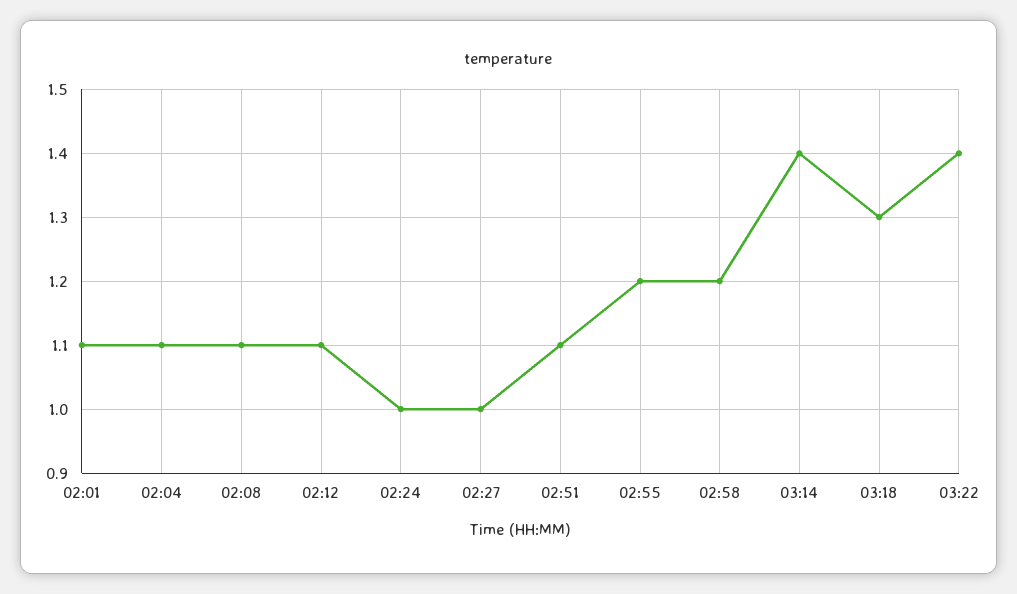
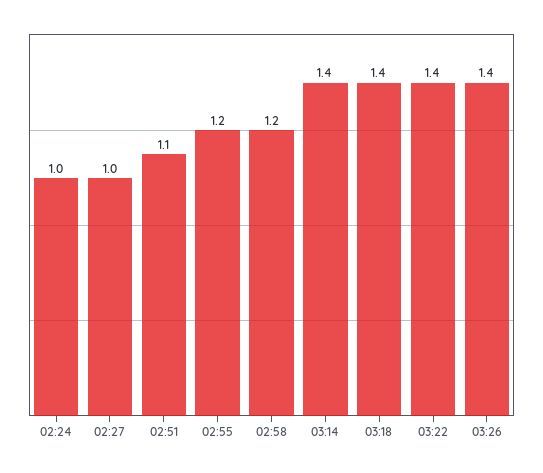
02:01: 1.1 -> none
02:04: 1.1 -> none
02:08: 1.1 -> none
02:12: 1.1 -> none
03:18: 1.3 -> 1.4
03:26: none -> 1.4

